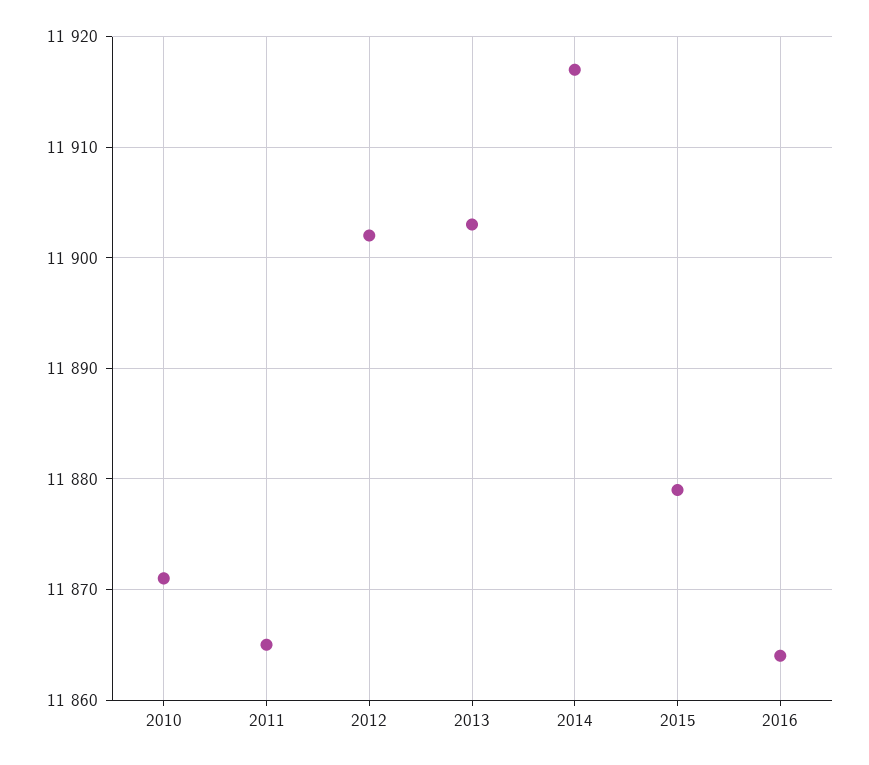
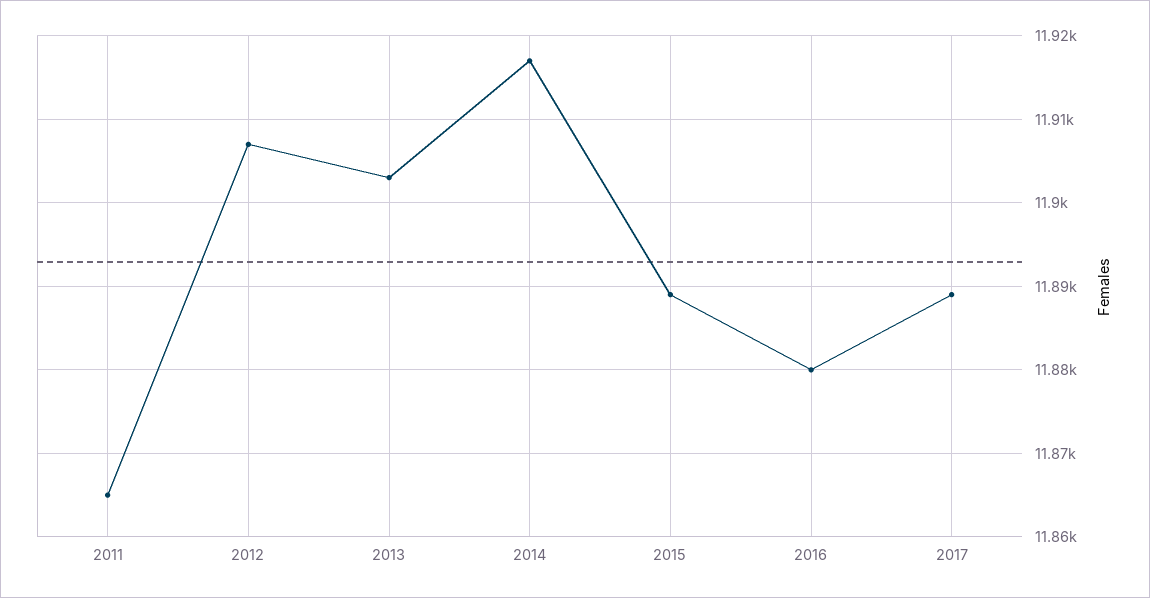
2010: 11871 -> none
2012: 11902 -> 11907
2015: 11879 -> 11889
2016: 11864 -> 11880
2017: none -> 11889

